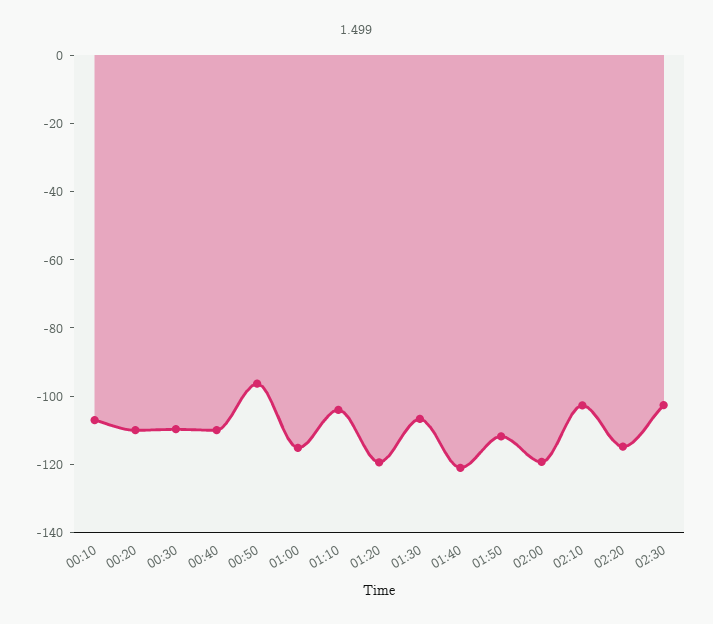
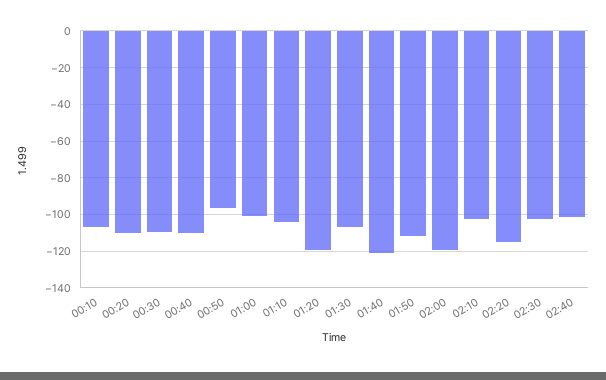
01:00: -115 -> -100
02:40: none -> -100

